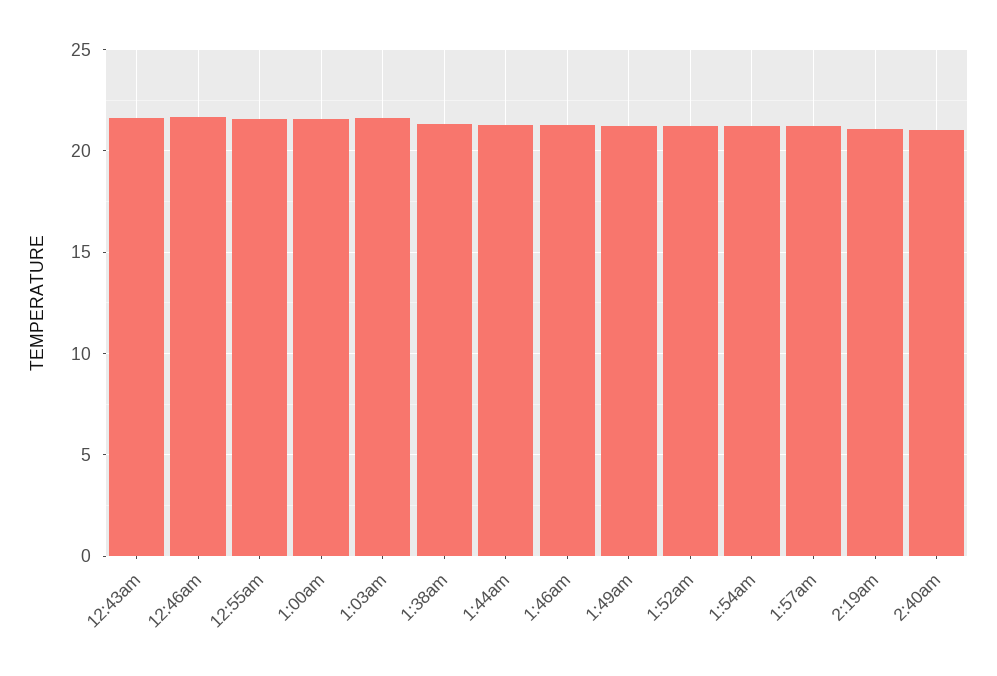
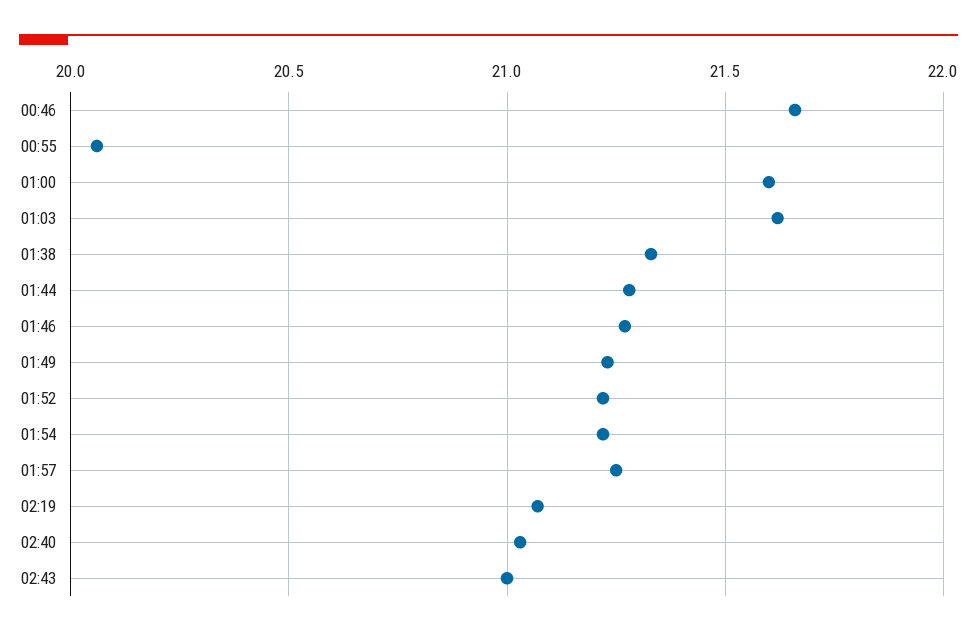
12:43am: 21.5 -> none
12:55am: 21.5 -> 20.05
02:43: none -> 21

